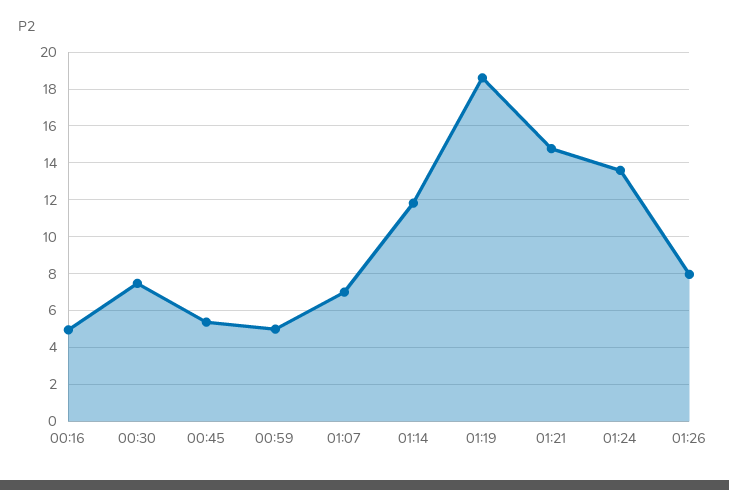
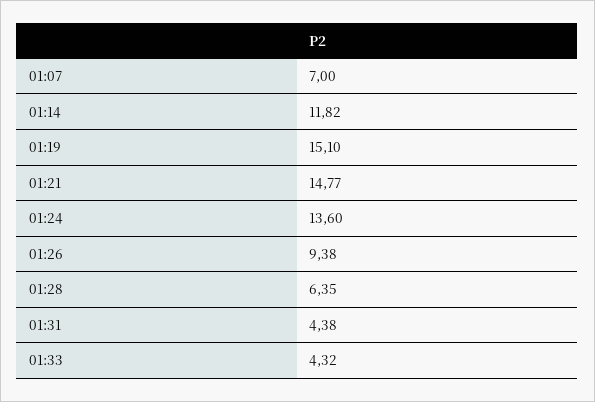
00:16: 5 -> none
00:30: 7.5 -> none
00:45: 5.5 -> none
00:59: 5 -> none
01:19: 18.5 -> 15.1
01:26: 8 -> 9.38
01:28: none -> 6.35
01:31: none -> 4.38
01:33: none -> 4.32

